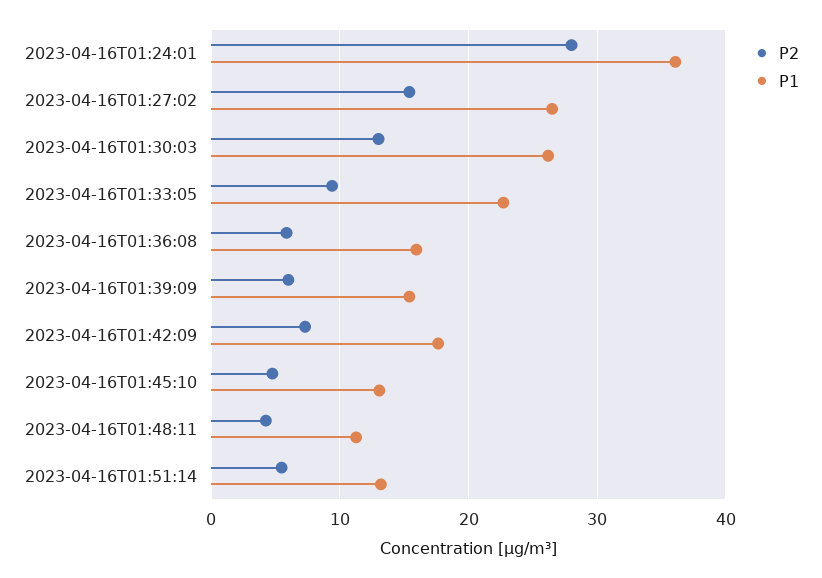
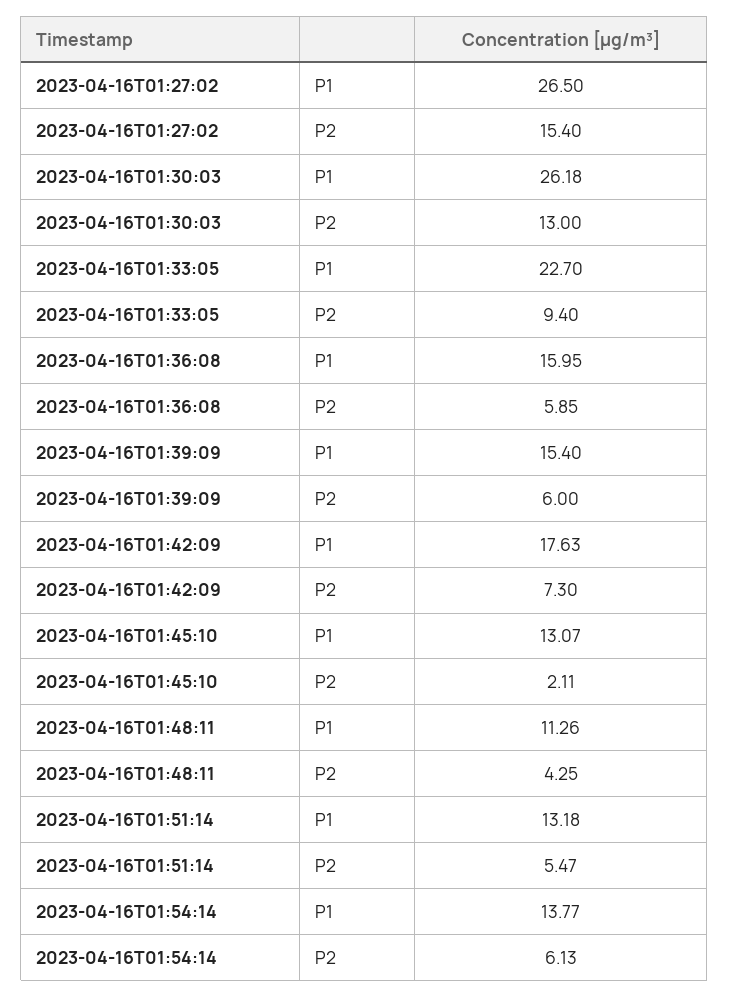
P2, 2023-04-16T01:24:01: 28 -> none
P1, 2023-04-16T01:24:01: 36 -> none
P2, 2023-04-16T01:45:10: 5 -> 2.11
P1, 2023-04-16T01:54:14: none -> 13.77
P2, 2023-04-16T01:54:14: none -> 6.13

